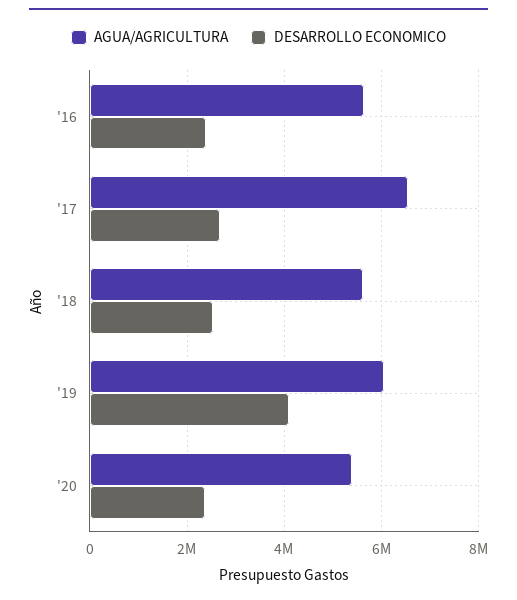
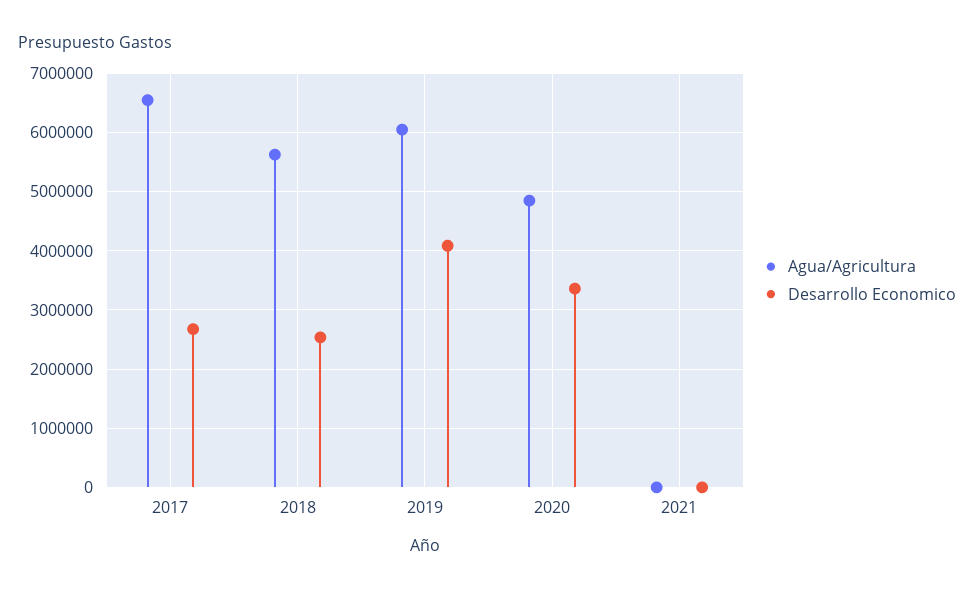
AGUA/AGRICULTURA, '16: 5600000 -> none
DESARROLLO ECONOMICO, '16: 2400000 -> none
AGUA/AGRICULTURA, '20: 5400000 -> 4800000
DESARROLLO ECONOMICO, '20: 2400000 -> 3400000
AGUA/AGRICULTURA, 2021: none -> 0
DESARROLLO ECONOMICO, 2021: none -> 0

